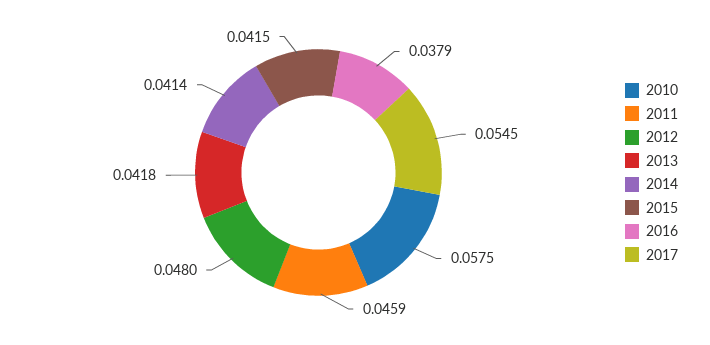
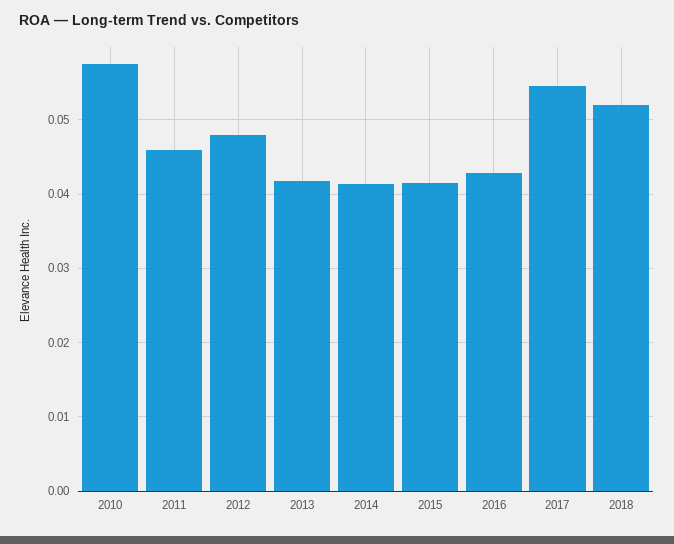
2016: 0.0379 -> 0.043
2018: none -> 0.052

